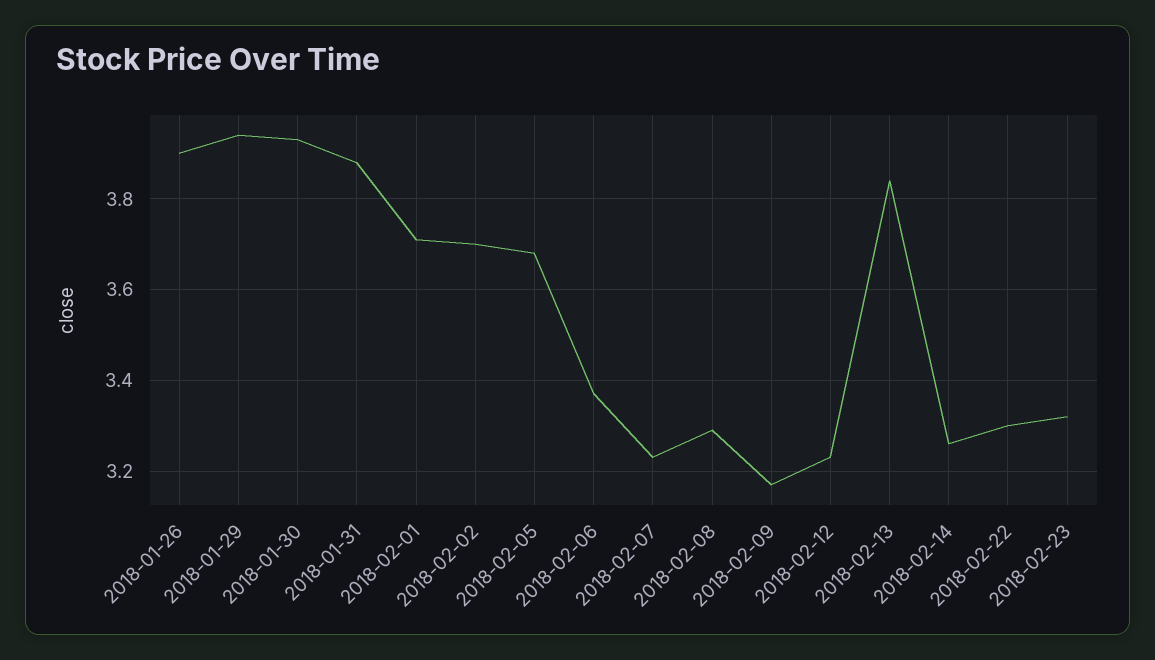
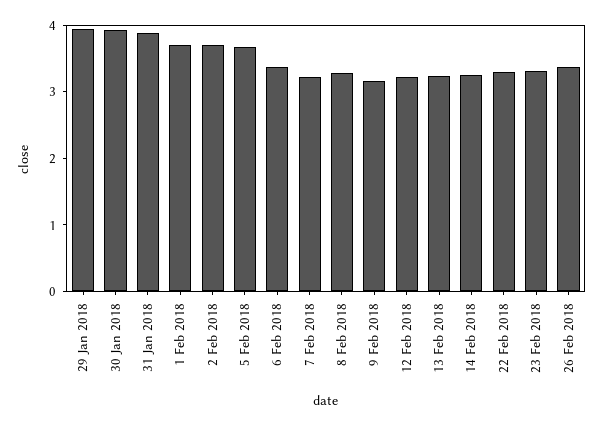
2018-01-26: 3.9 -> none
2018-02-13: 3.85 -> 3.2
26 Feb 2018: none -> 3.4

